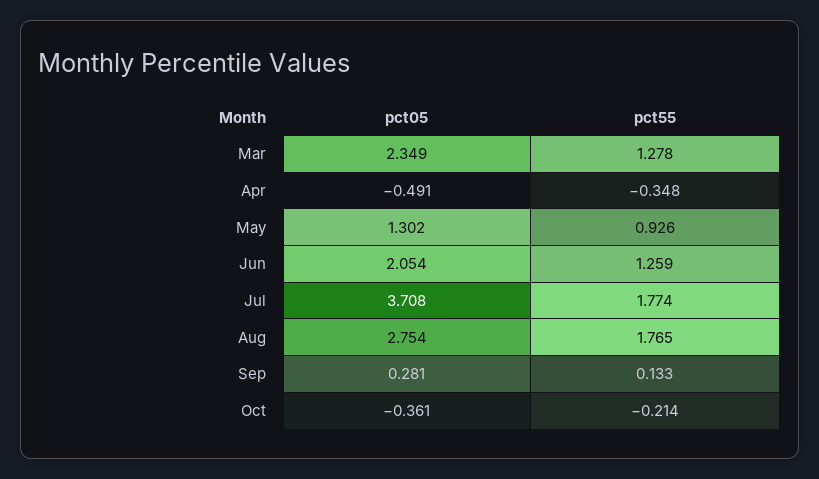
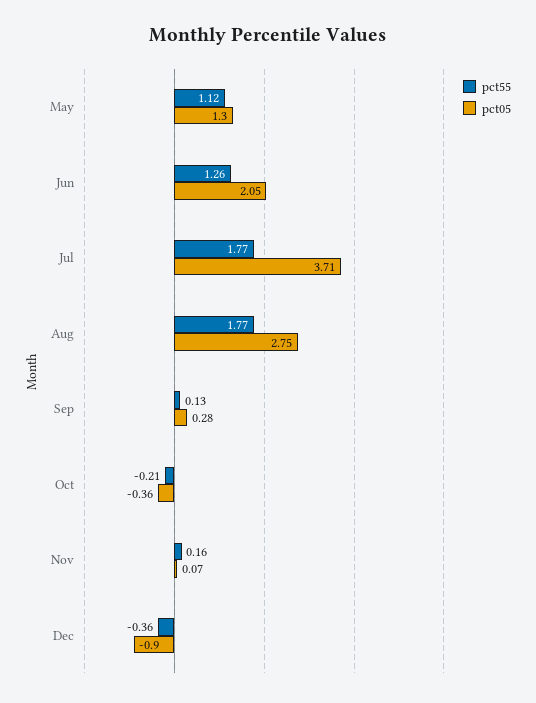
pct05, Mar: 2.349 -> none
pct55, Mar: 1.278 -> none
pct05, Apr: -0.491 -> none
pct55, Apr: -0.348 -> none
pct55, May: 0.926 -> 1.12
pct55, Nov: none -> 0.16
pct05, Nov: none -> 0.07
pct55, Dec: none -> -0.36
pct05, Dec: none -> -0.9

